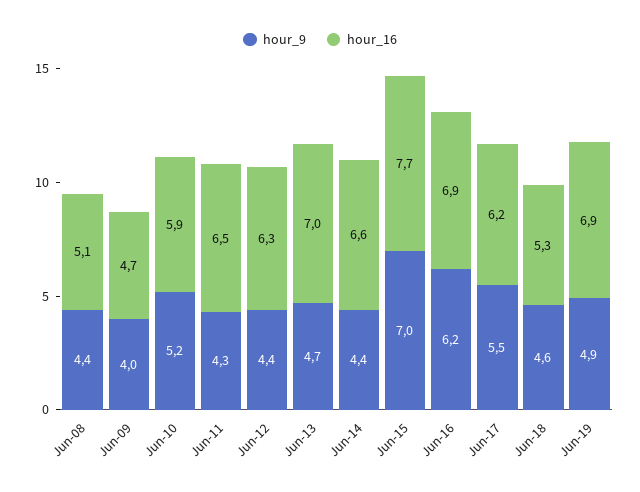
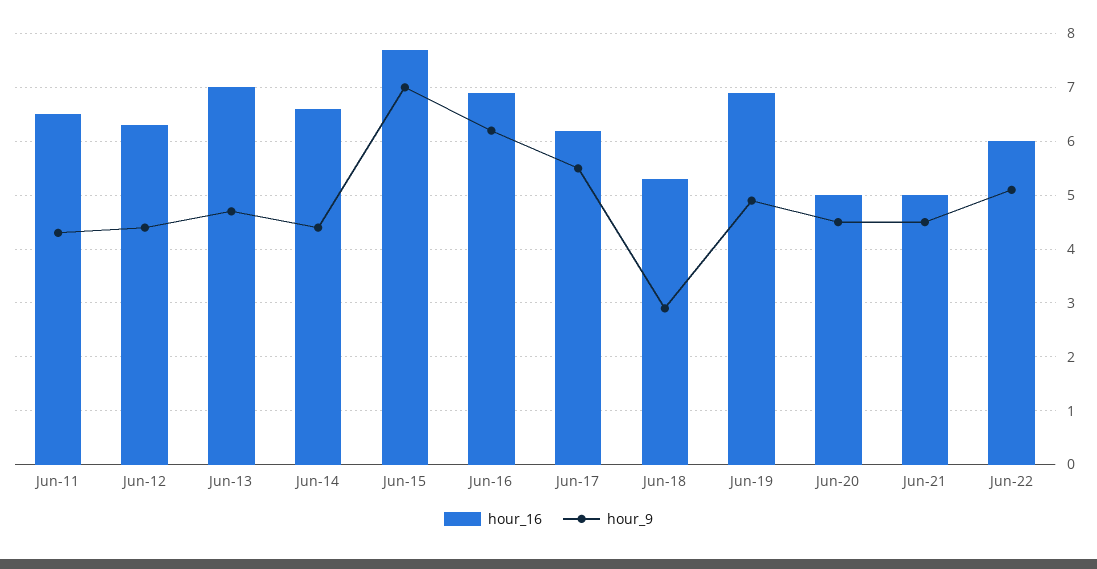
hour_9, Jun-08: 4.4 -> none
hour_16, Jun-08: 5.1 -> none
hour_9, Jun-09: 4 -> none
hour_16, Jun-09: 4.7 -> none
hour_9, Jun-10: 5.2 -> none
hour_16, Jun-10: 5.9 -> none
hour_9, Jun-18: 4.6 -> 3
hour_16, Jun-20: none -> 5
hour_9, Jun-20: none -> 4.5
hour_16, Jun-21: none -> 5
hour_9, Jun-21: none -> 4.5
hour_16, Jun-22: none -> 6
hour_9, Jun-22: none -> 5

